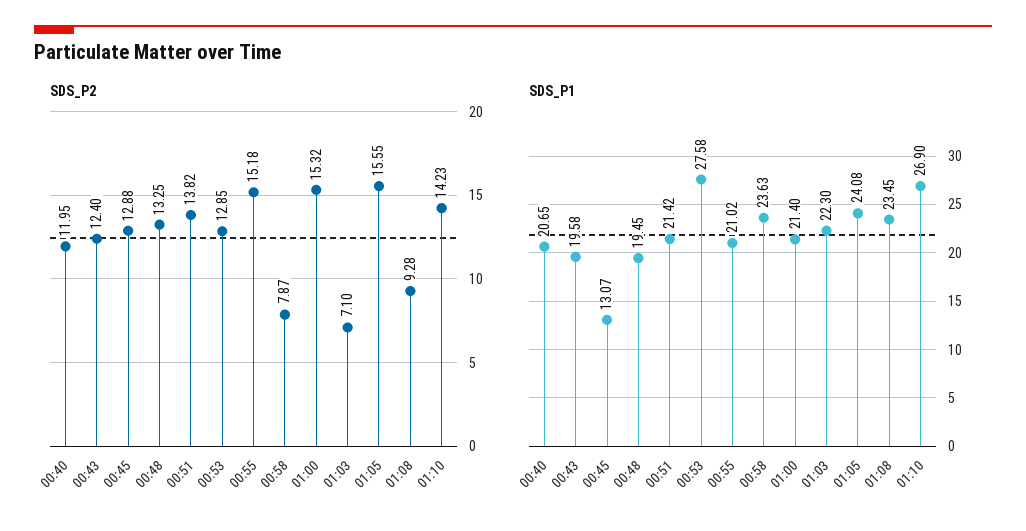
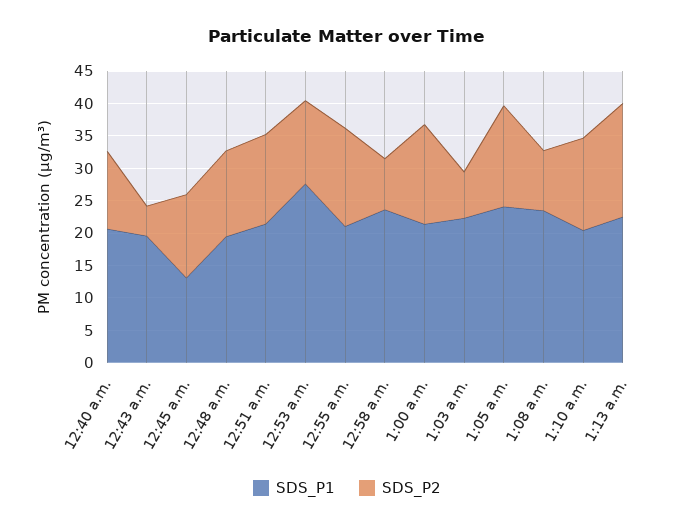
SDS_P2, 00:43: 12.4 -> 5
SDS_P1, 01:10: 26.9 -> 20
SDS_P1, 1:13 a.m.: none -> 22.5
SDS_P2, 1:13 a.m.: none -> 17.5

